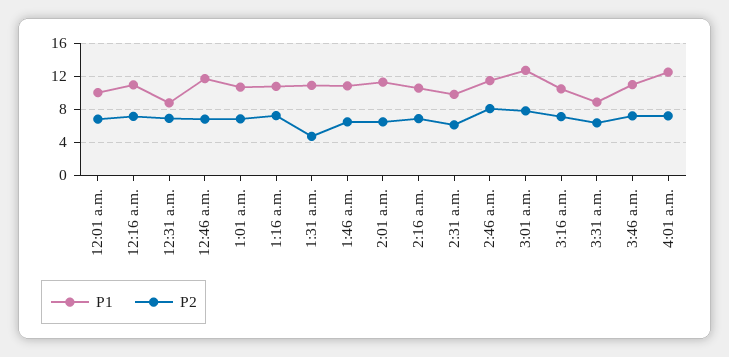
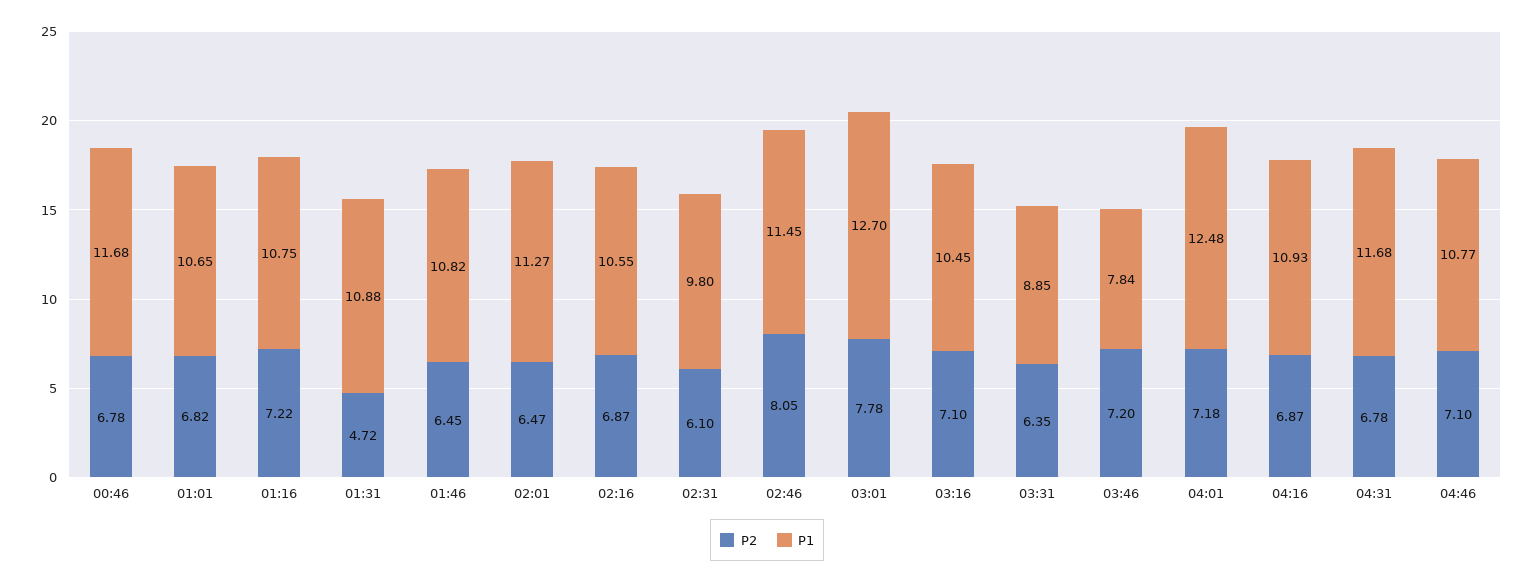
P1, 12:01 a.m.: 10 -> none
P2, 12:01 a.m.: 7 -> none
P1, 12:16 a.m.: 11 -> none
P2, 12:16 a.m.: 7 -> none
P1, 12:31 a.m.: 9 -> none
P2, 12:31 a.m.: 7 -> none
P1, 3:46 a.m.: 11 -> 7.84
P2, 04:16: none -> 6.87
P1, 04:16: none -> 10.93
P2, 04:31: none -> 6.78
P1, 04:31: none -> 11.68
P2, 04:46: none -> 7.1
P1, 04:46: none -> 10.77

